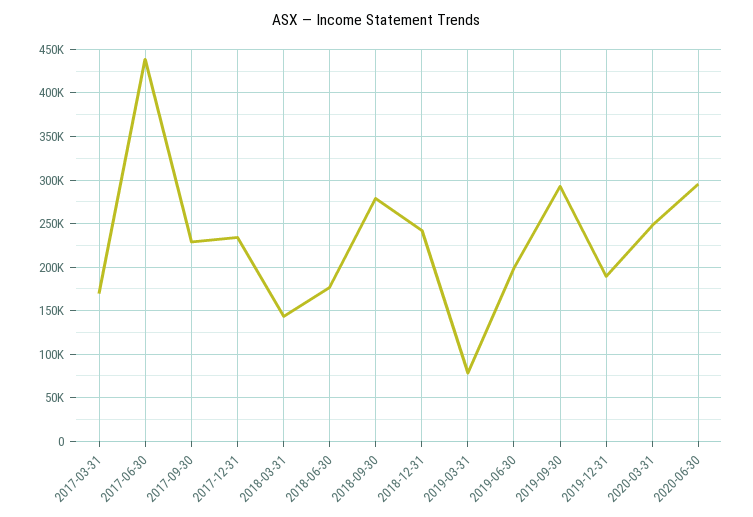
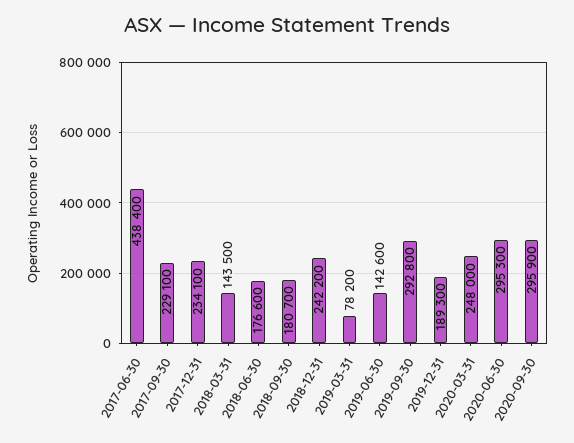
2017-03-31: 170000 -> none
2018-09-30: 280000 -> 180700
2019-06-30: 200000 -> 142600
2020-09-30: none -> 295900

